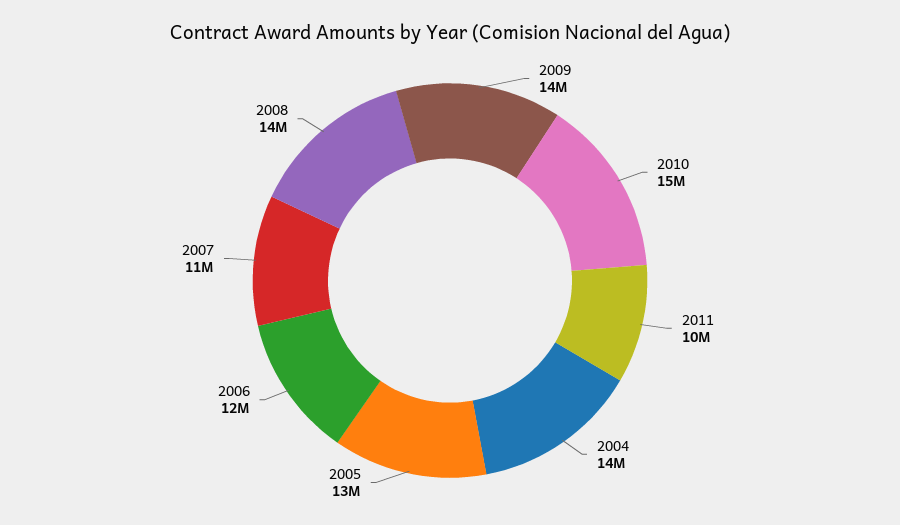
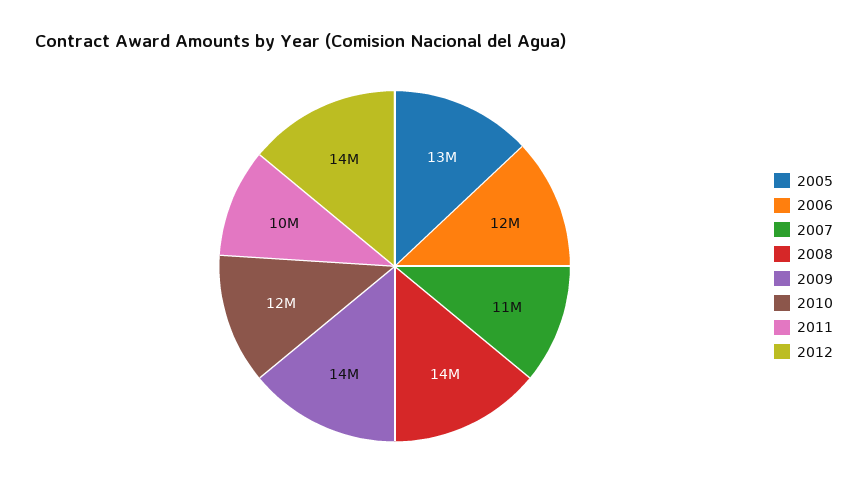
2010: 15000000 -> 12000000
2004: 14000000 -> none
2012: none -> 14000000

